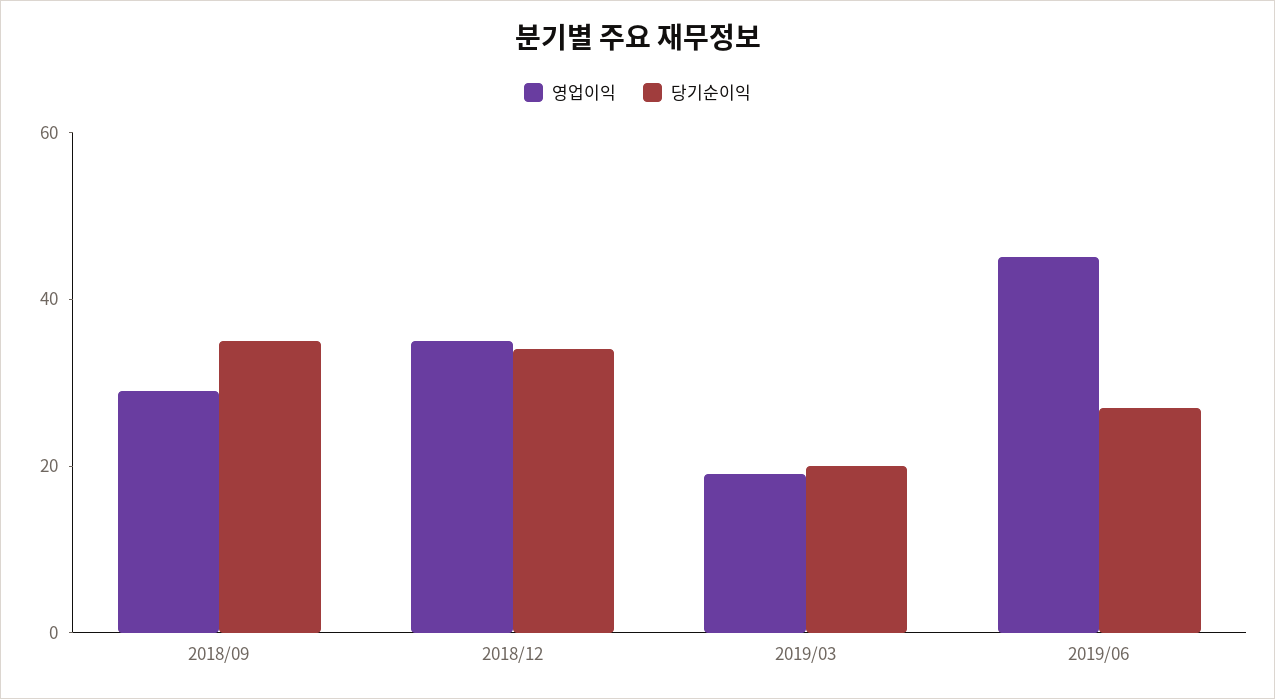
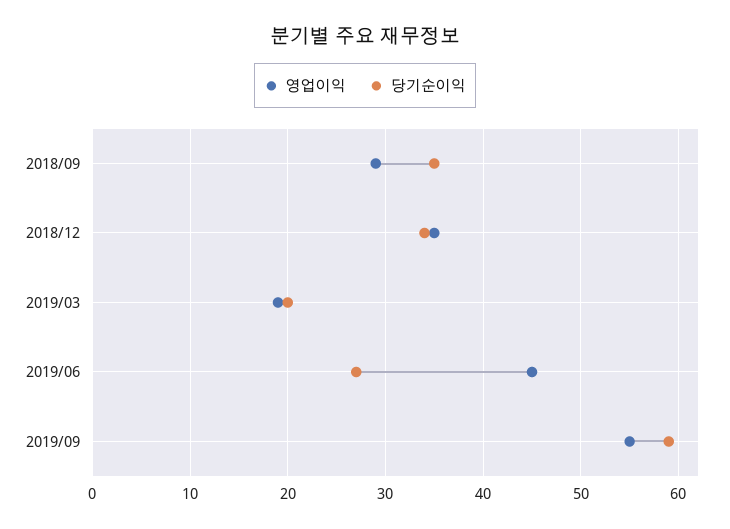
영업이익, 2019/09: none -> 55
당기순이익, 2019/09: none -> 59

